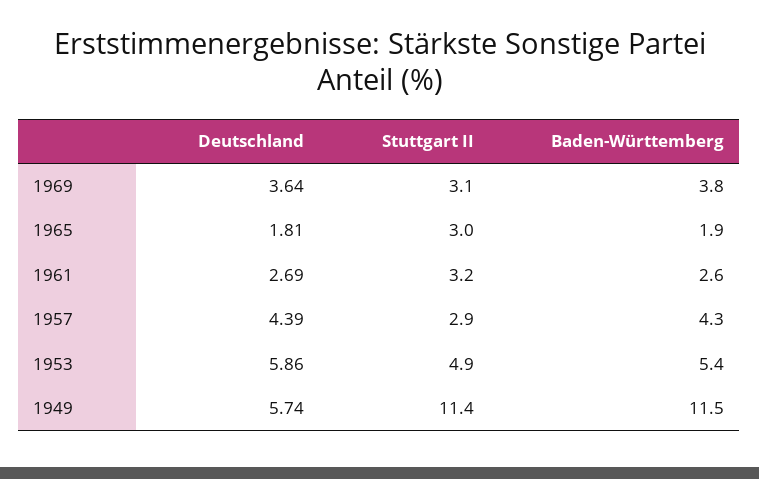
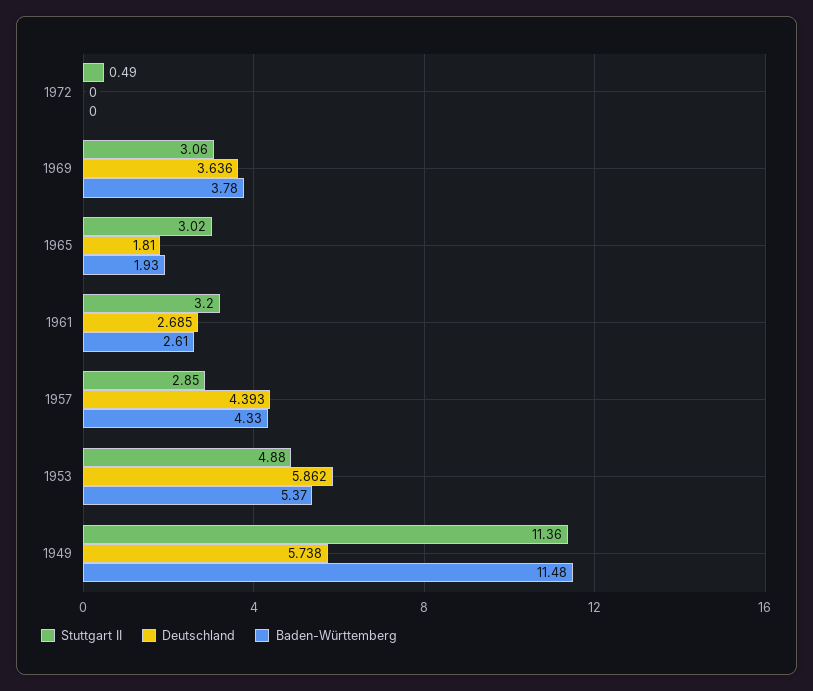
Stuttgart II, 1972: none -> 0.49
Deutschland, 1972: none -> 0
Baden-Württemberg, 1972: none -> 0

